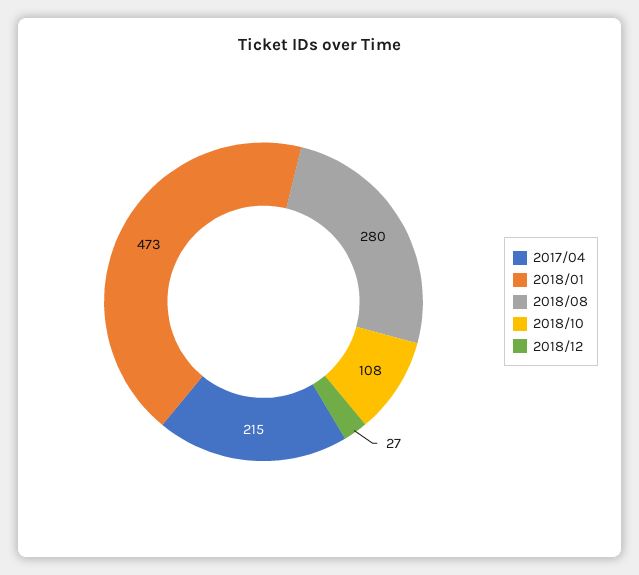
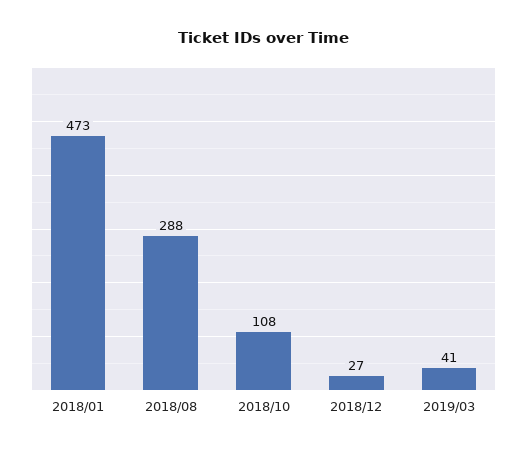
2017/04: 215 -> none
2018/08: 280 -> 288
2019/03: none -> 41

